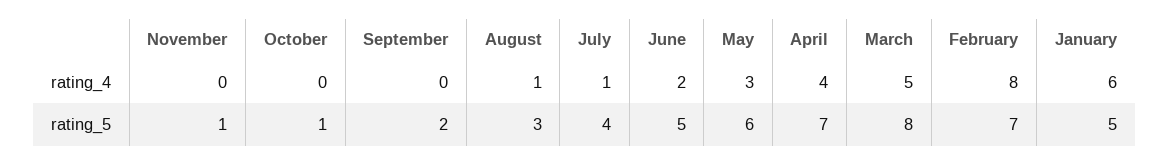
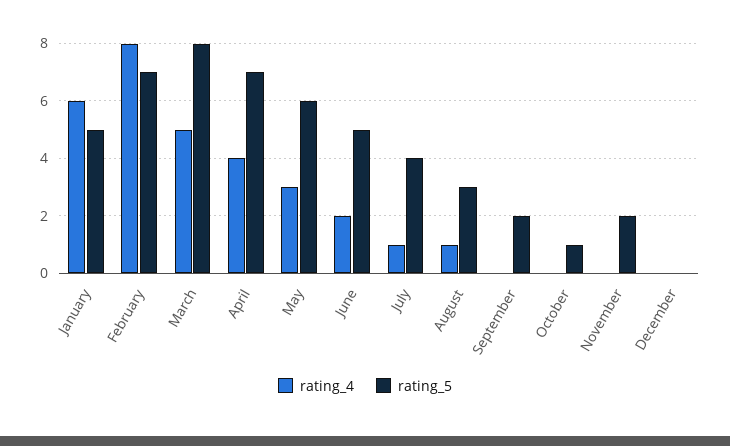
rating_5, November: 1 -> 2
rating_4, December: none -> 0
rating_5, December: none -> 0

